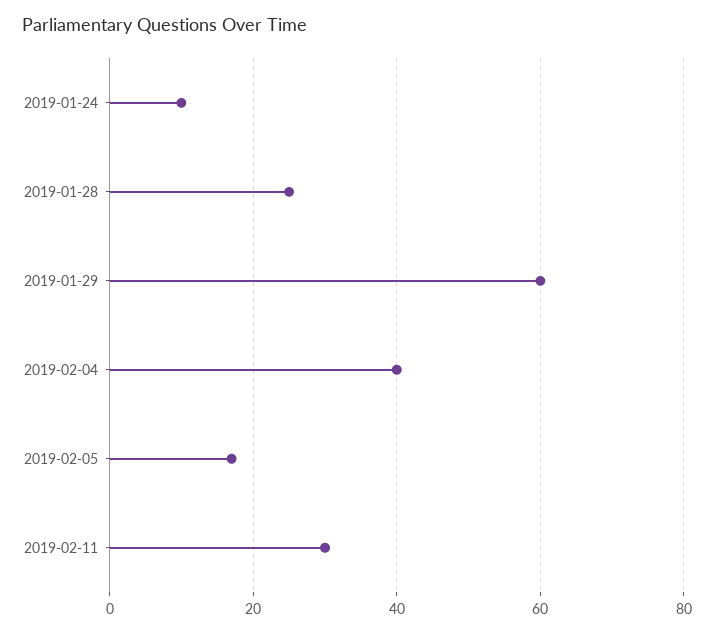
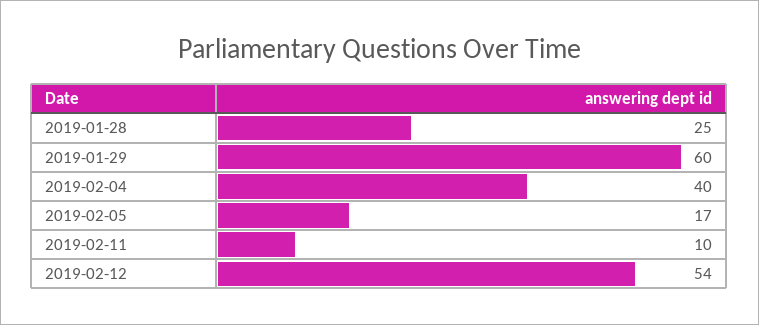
2019-01-24: 10 -> none
2019-02-11: 30 -> 10
2019-02-12: none -> 54

